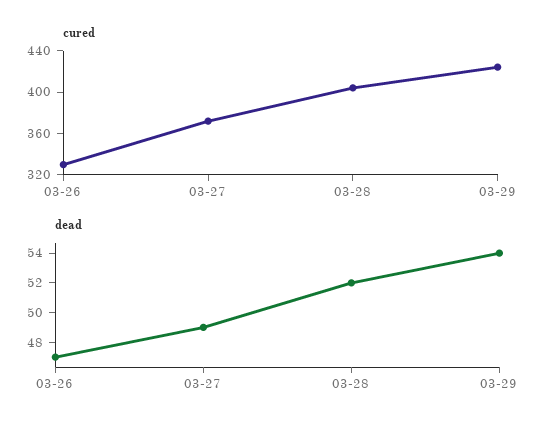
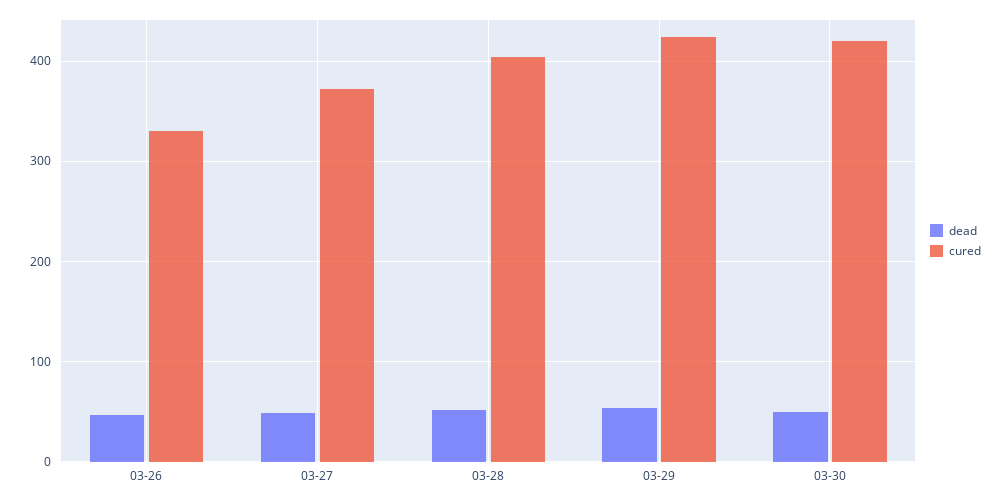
dead, 03-30: none -> 50
cured, 03-30: none -> 420

